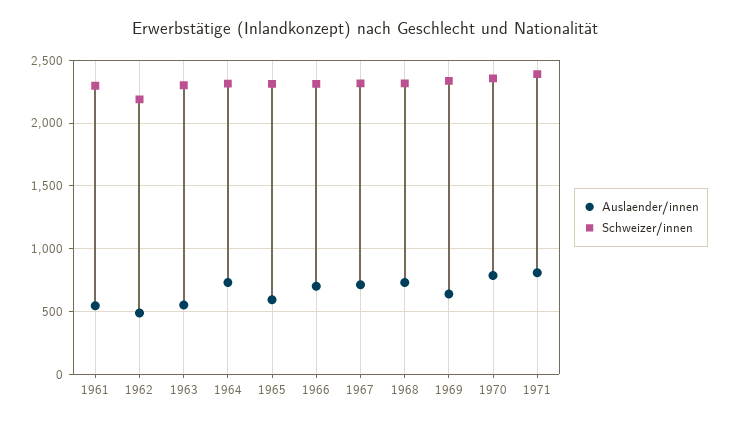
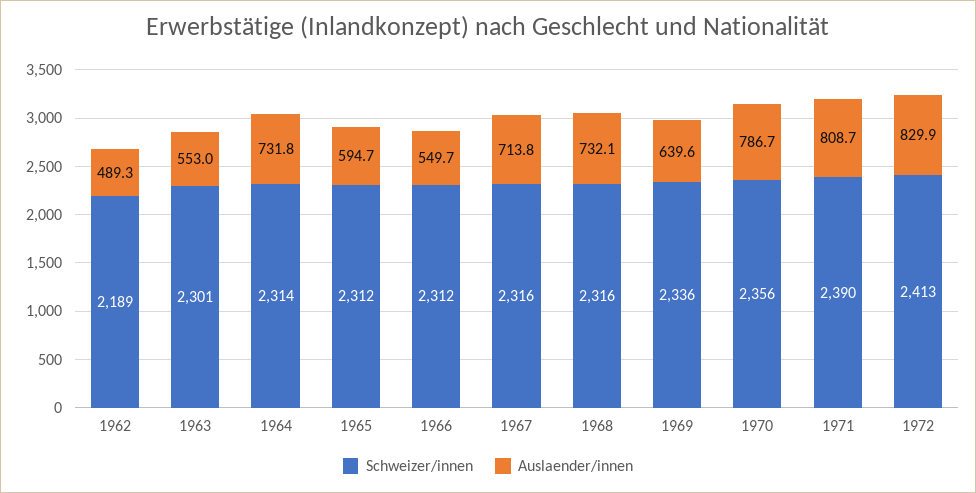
Auslaender/innen, 1961: 550 -> none
Schweizer/innen, 1961: 2300 -> none
Auslaender/innen, 1966: 700 -> 549.7
Schweizer/innen, 1972: none -> 2413
Auslaender/innen, 1972: none -> 829.9

